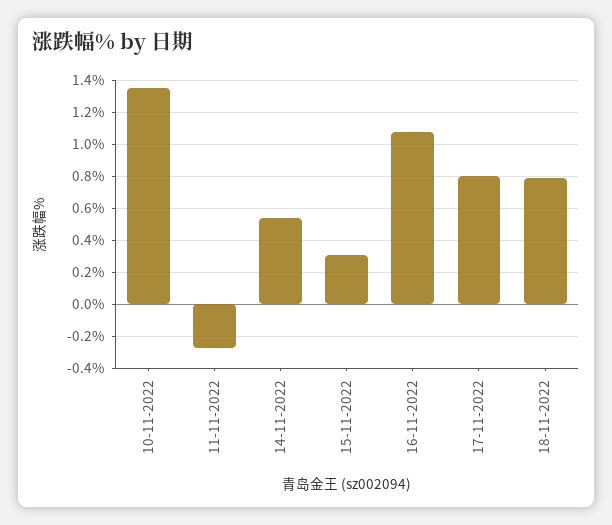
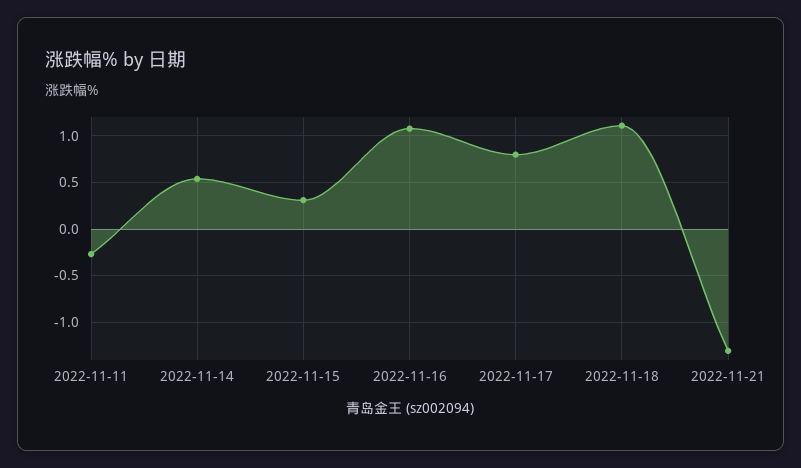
10-11-2022: 1.35 -> none
18-11-2022: 0.8 -> 1.1
2022-11-21: none -> -1.3

